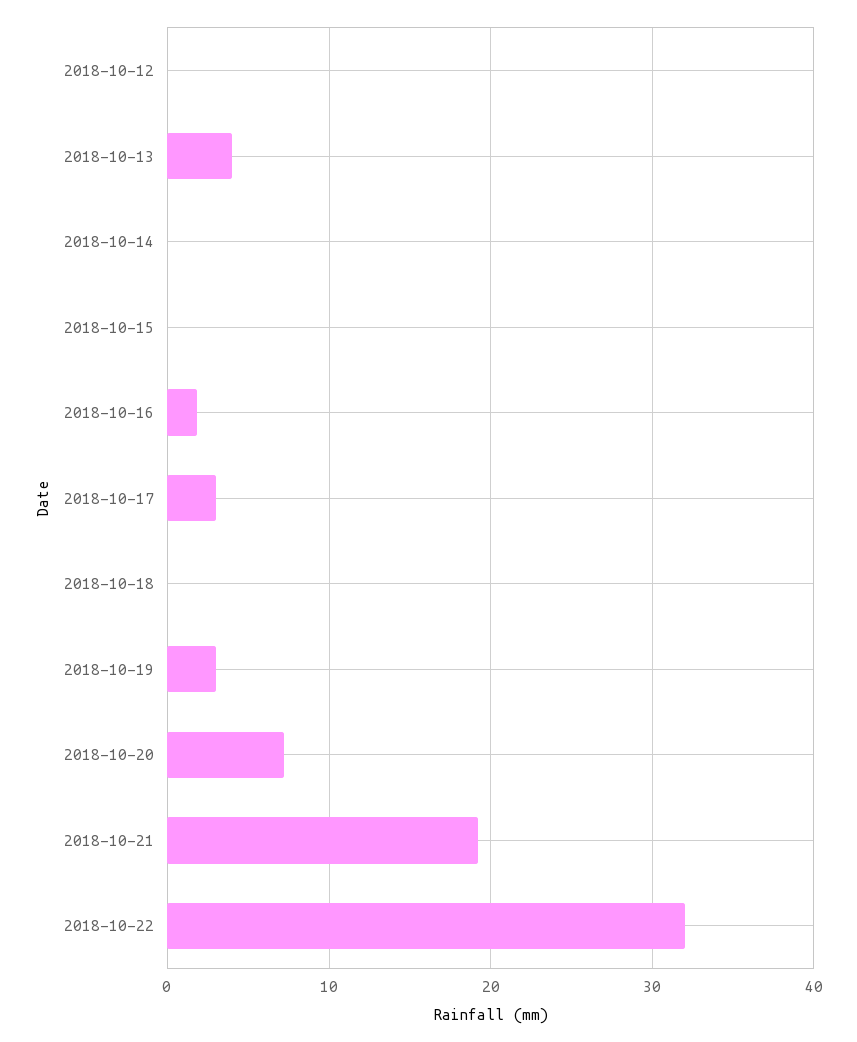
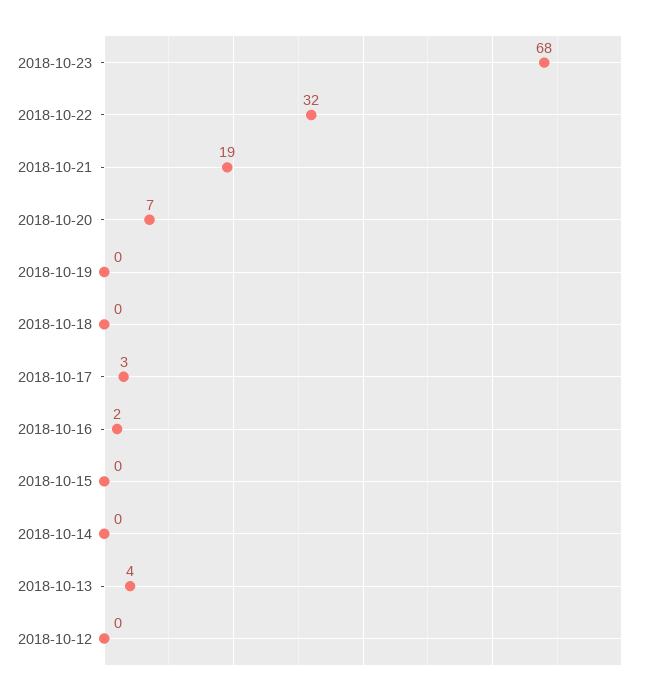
2018-10-19: 3 -> 0
2018-10-23: none -> 68

